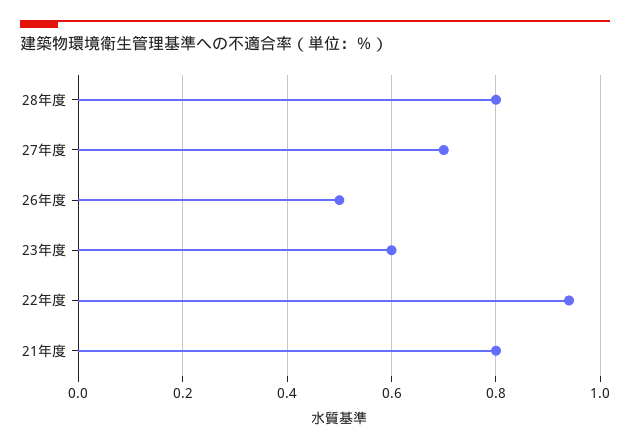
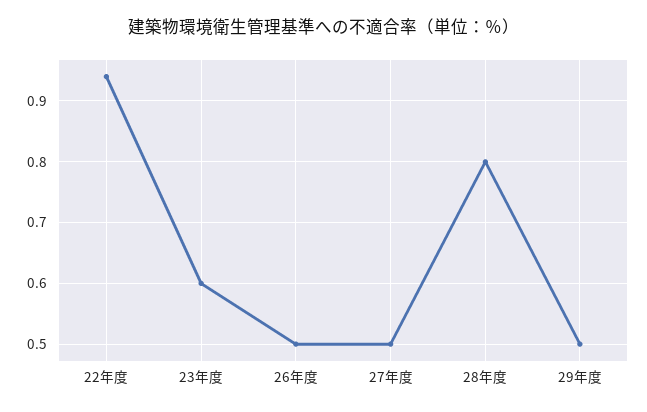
27年度: 0.7 -> 0.5
21年度: 0.8 -> none
29年度: none -> 0.5

